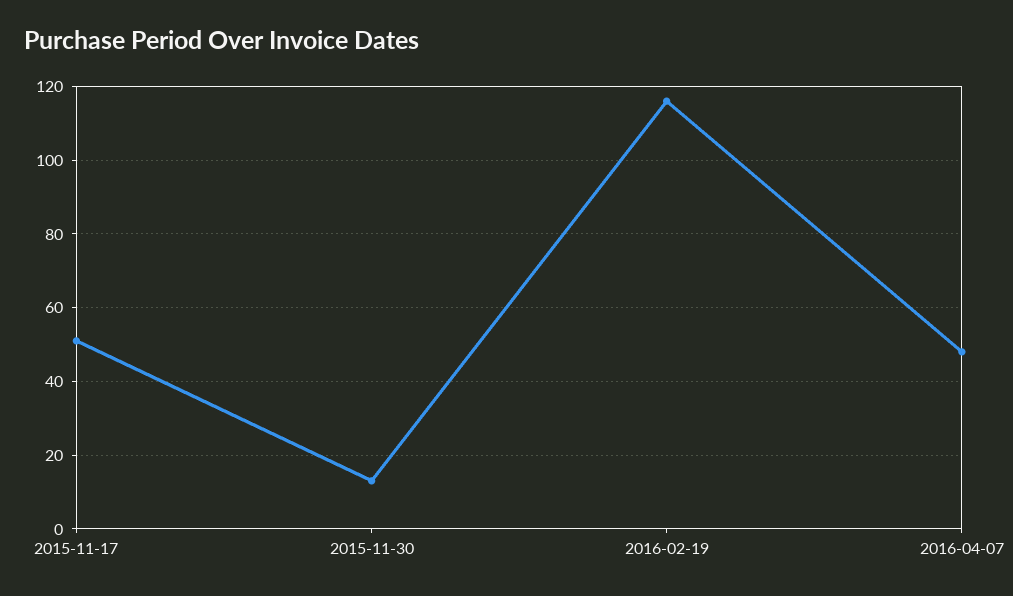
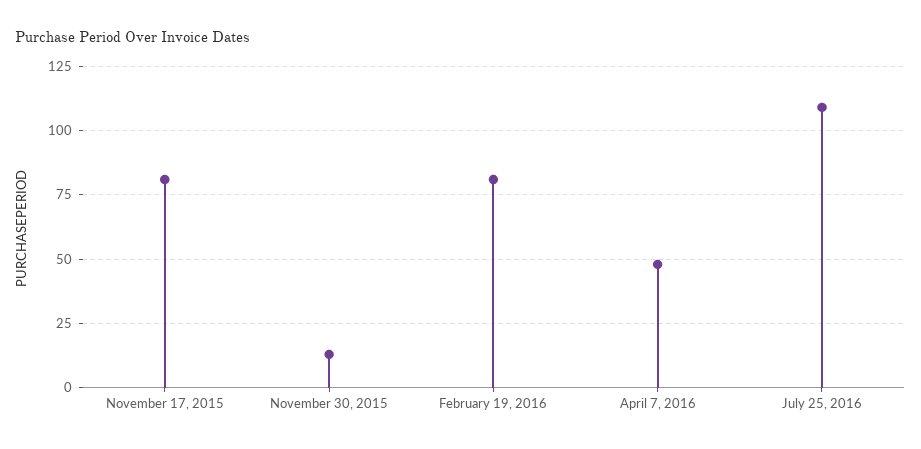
2015-11-17: 50 -> 80
2016-02-19: 115 -> 80
July 25, 2016: none -> 110

